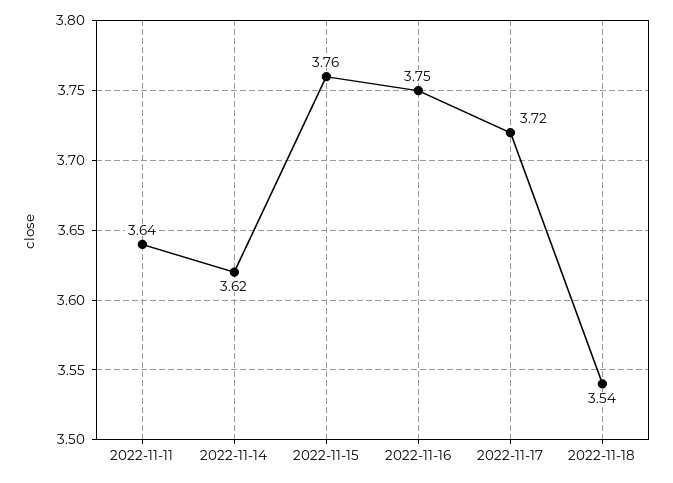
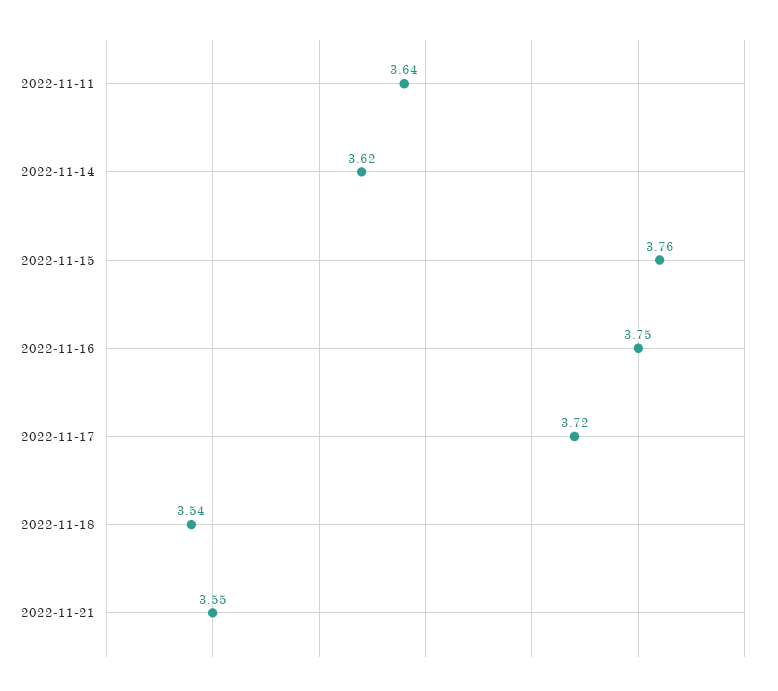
2022-11-21: none -> 3.55

